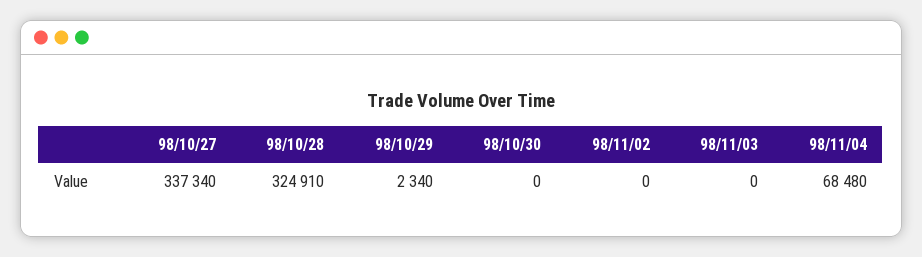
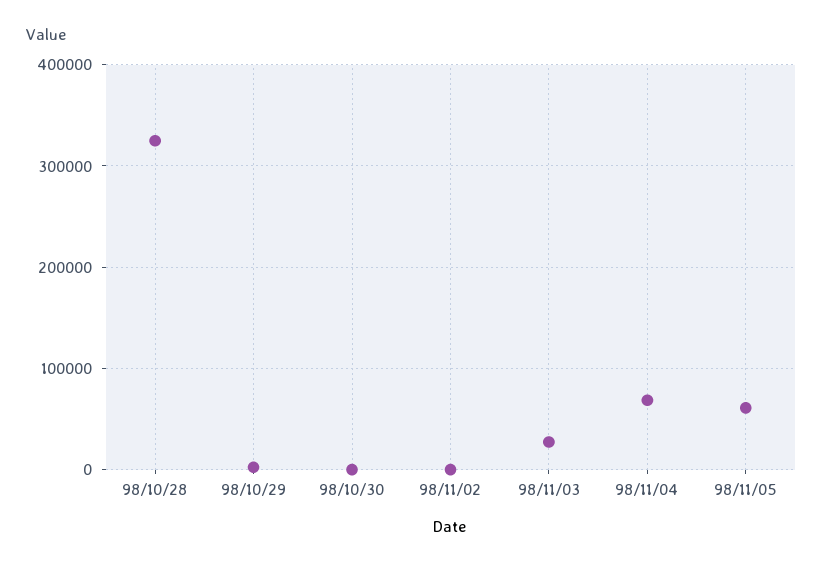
98/10/27: 337340 -> none
98/11/03: 0 -> 30000
98/11/05: none -> 60000

